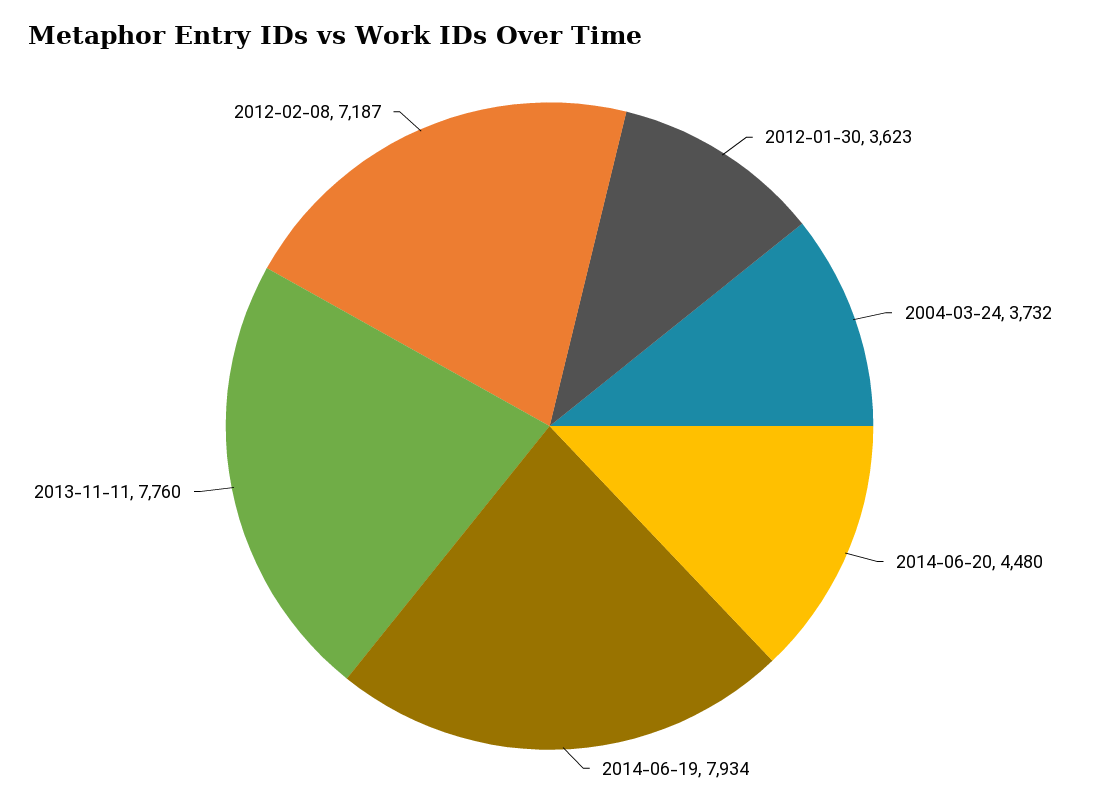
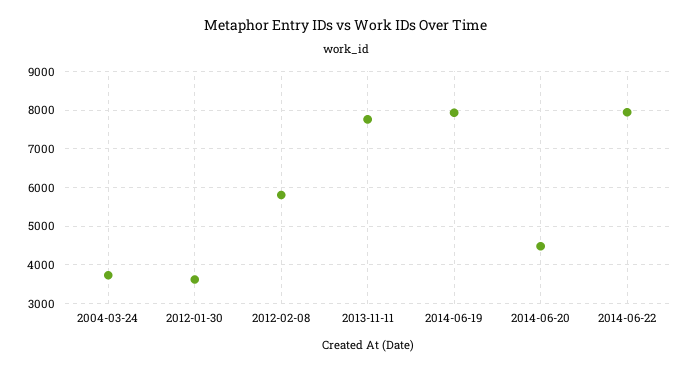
2012-02-08: 7187 -> 5800
2014-06-22: none -> 8000

